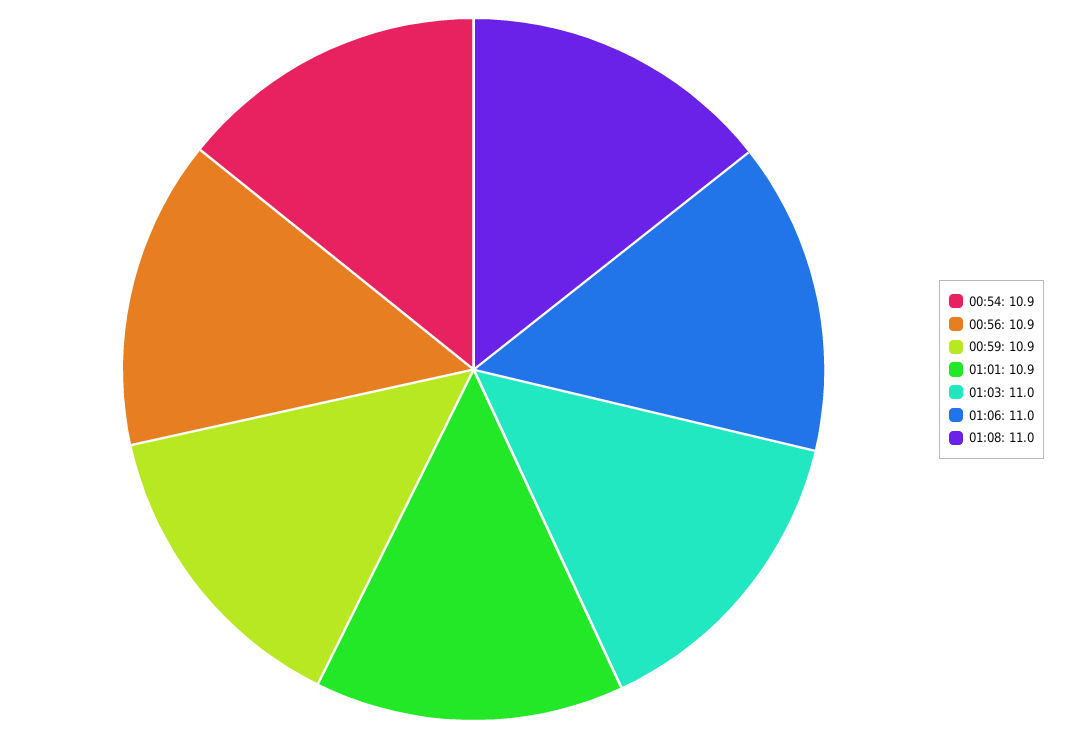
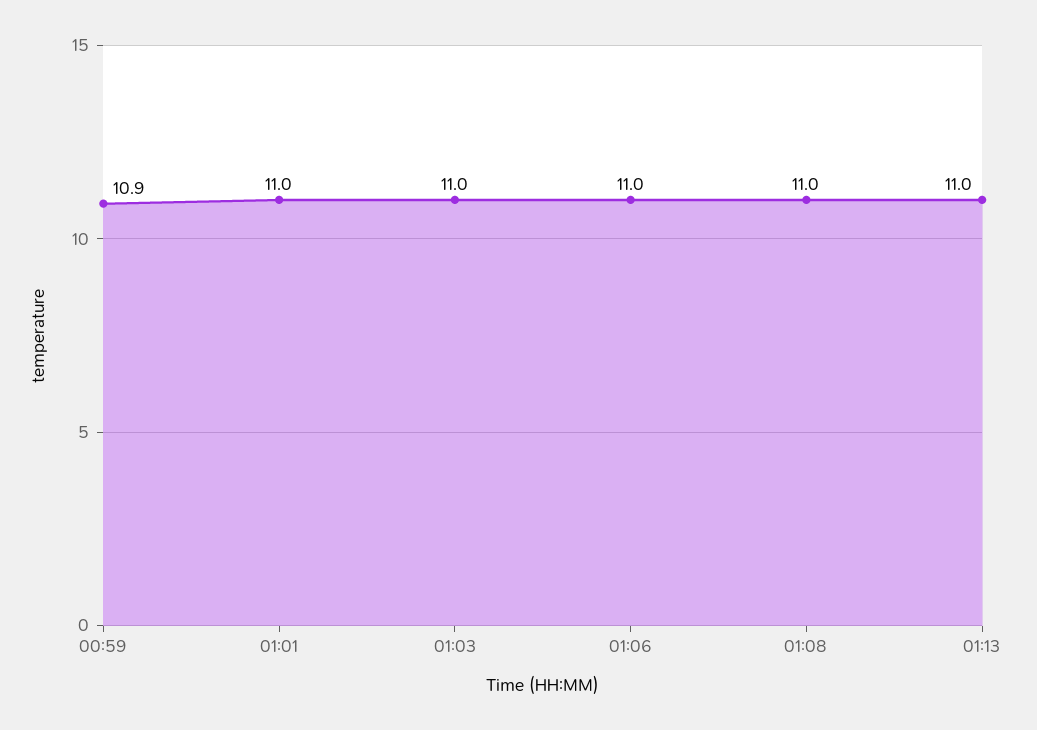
00:54: 10.9 -> none
00:56: 10.9 -> none
01:01: 10.9 -> 11
01:13: none -> 11

